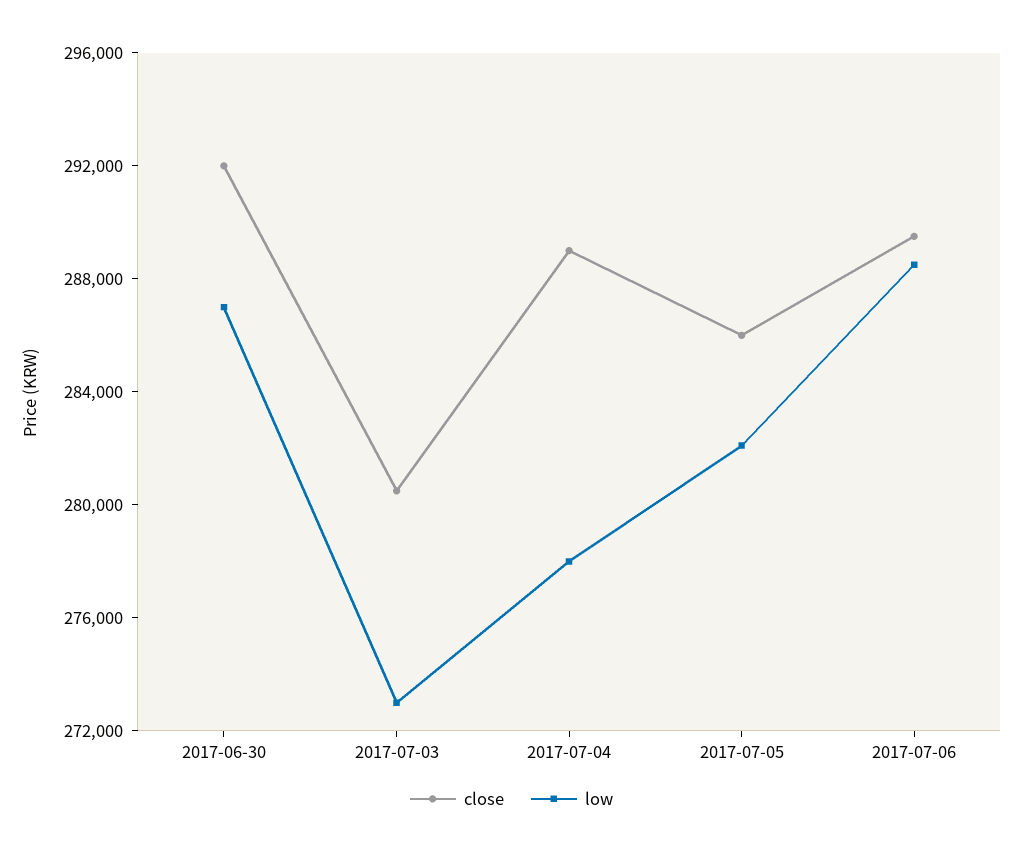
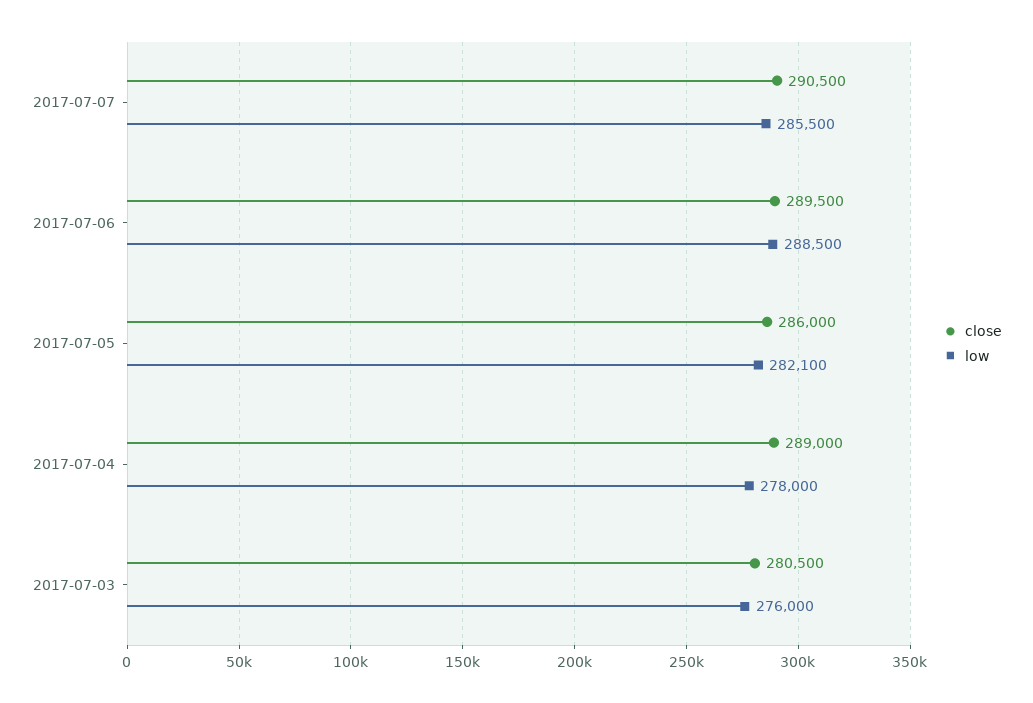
close, 2017-06-30: 292000 -> none
low, 2017-06-30: 287000 -> none
low, 2017-07-03: 273000 -> 276000
close, 2017-07-07: none -> 290500
low, 2017-07-07: none -> 285500

